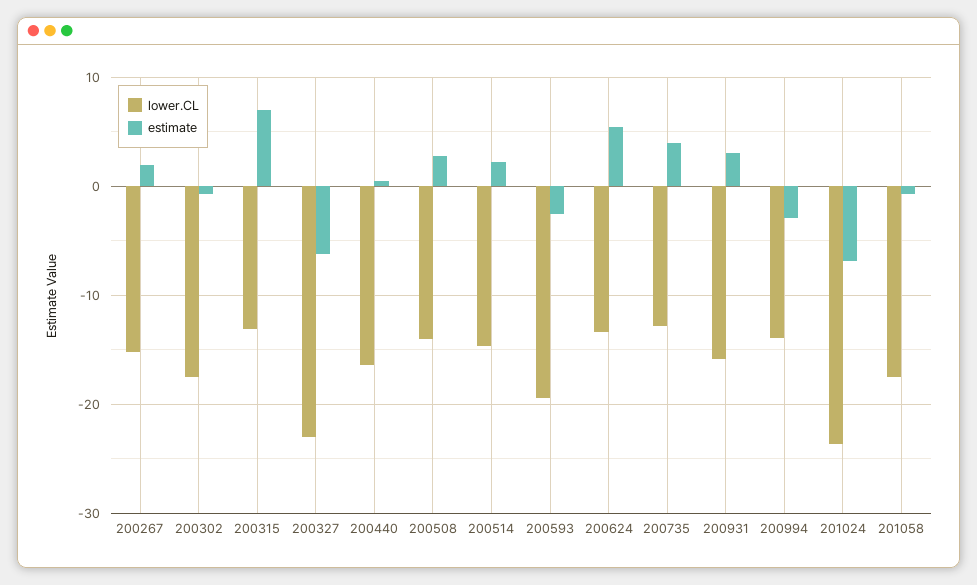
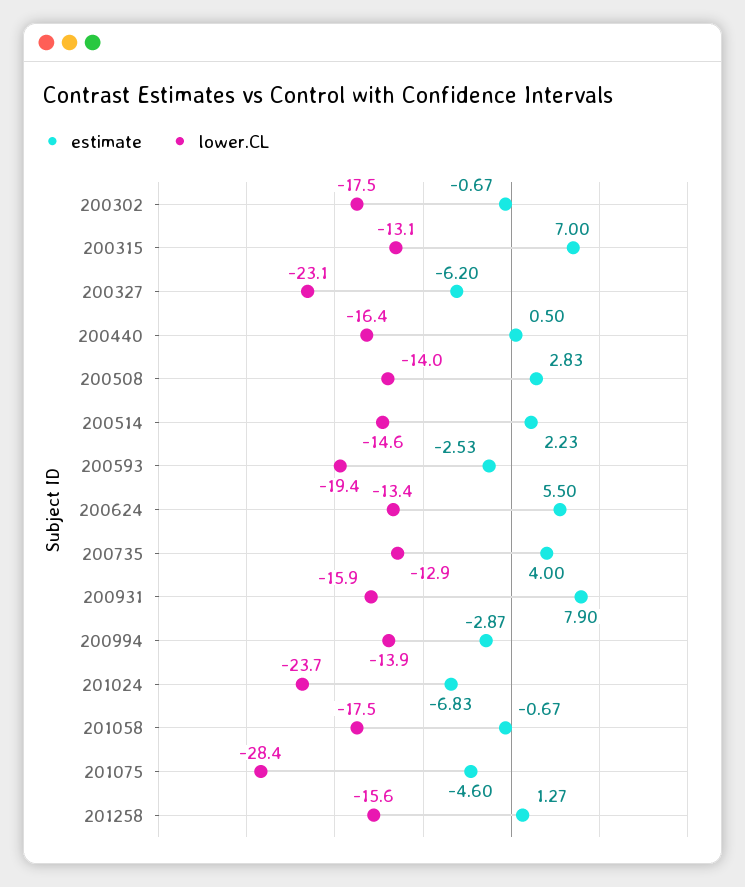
lower.CL, 200267: -15 -> none
estimate, 200267: 2 -> none
estimate, 200931: 3 -> 7.9
estimate, 201075: none -> -4.6
lower.CL, 201075: none -> -28.4
estimate, 201258: none -> 1.27
lower.CL, 201258: none -> -15.6

